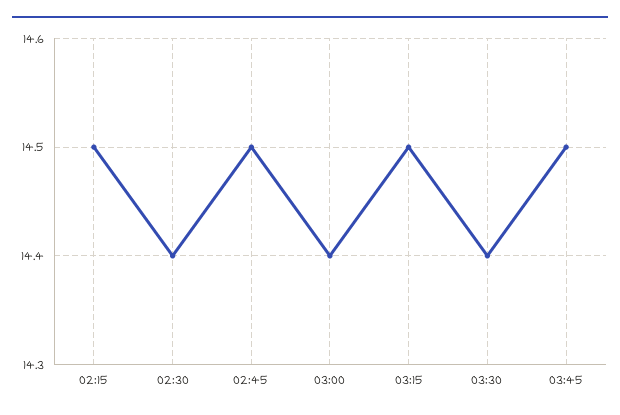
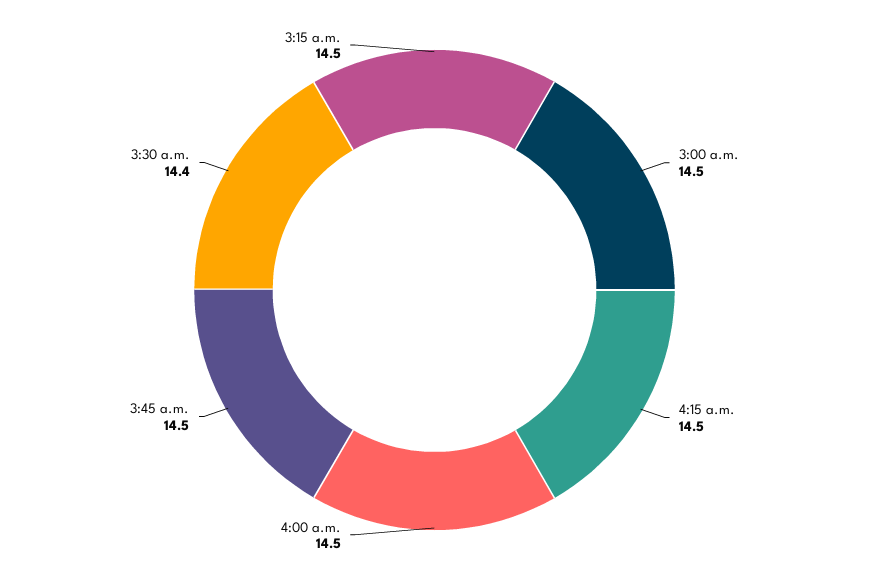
02:15: 14.5 -> none
02:30: 14.4 -> none
02:45: 14.5 -> none
03:00: 14.4 -> 14.5
4:15 a.m.: none -> 14.5
4:00 a.m.: none -> 14.5

